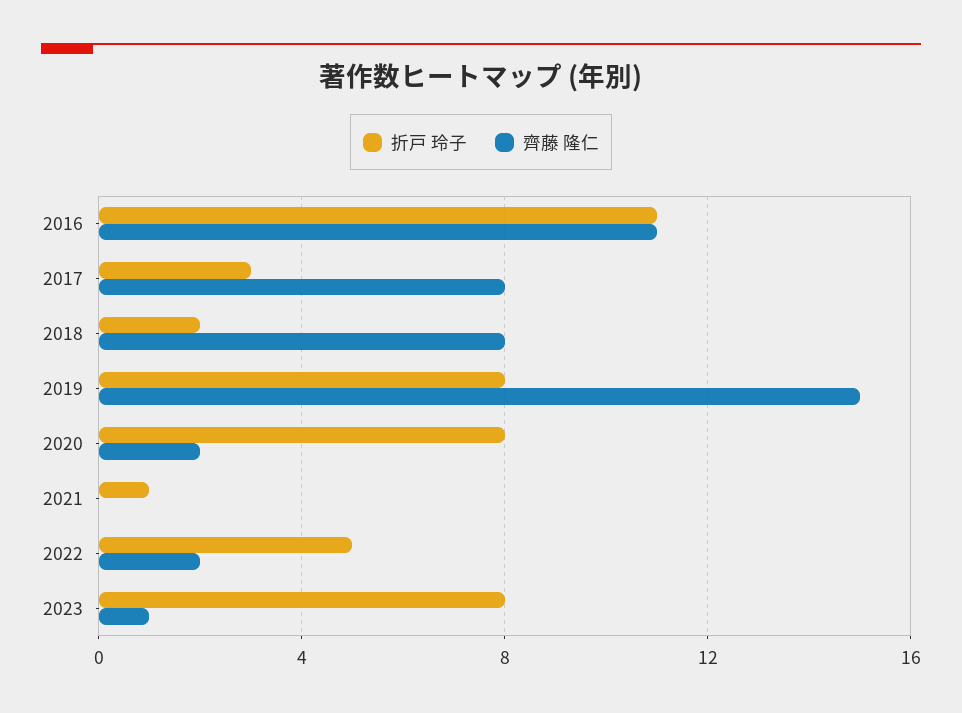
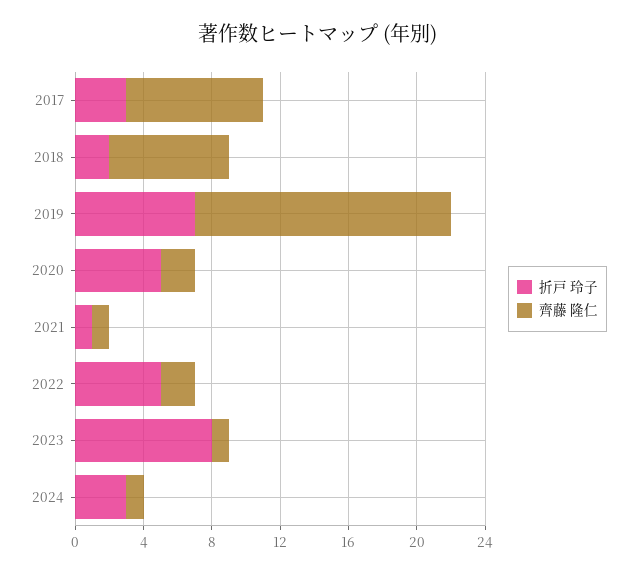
折戸 玲子, 2016: 11 -> none
齊藤 隆仁, 2016: 11 -> none
齊藤 隆仁, 2018: 8 -> 7
折戸 玲子, 2019: 8 -> 7
折戸 玲子, 2020: 8 -> 5
齊藤 隆仁, 2021: 0 -> 1
折戸 玲子, 2024: none -> 3
齊藤 隆仁, 2024: none -> 1

